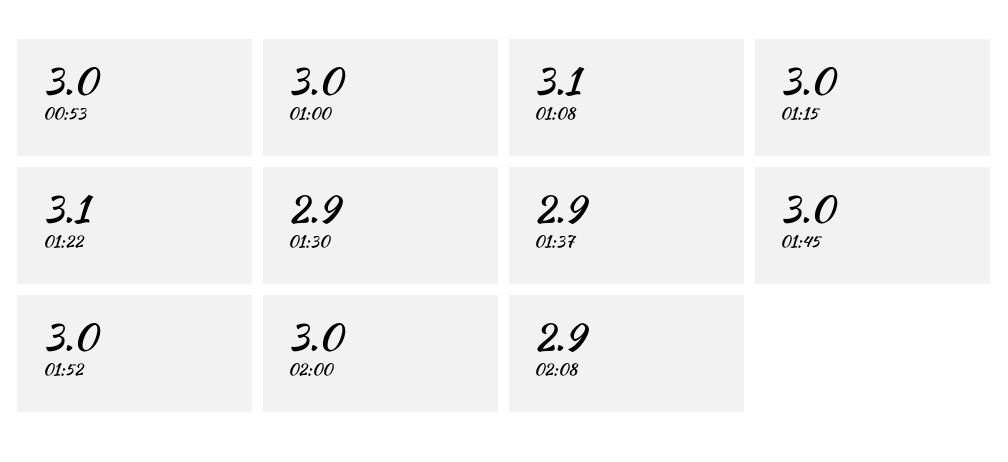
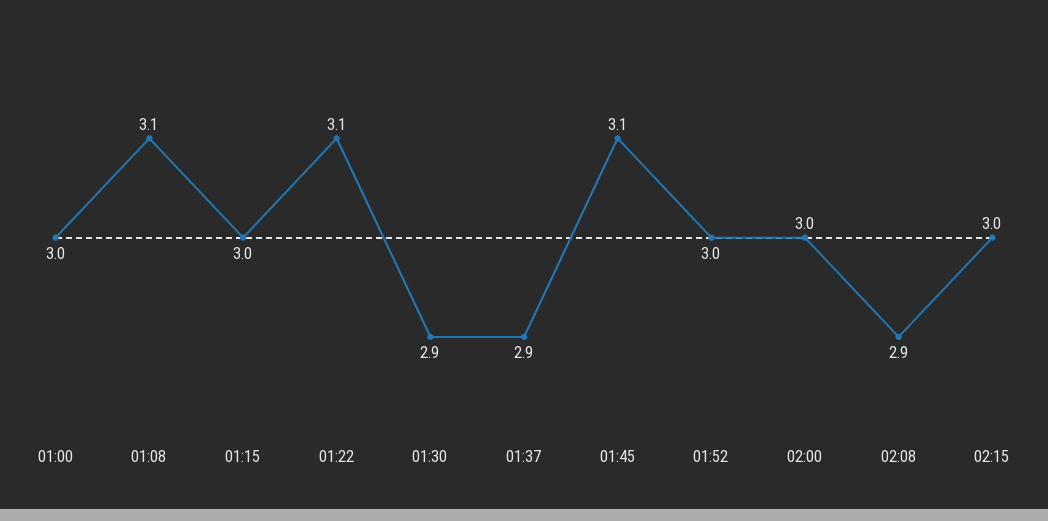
00:53: 3 -> none
01:45: 3 -> 3.1
02:15: none -> 3

